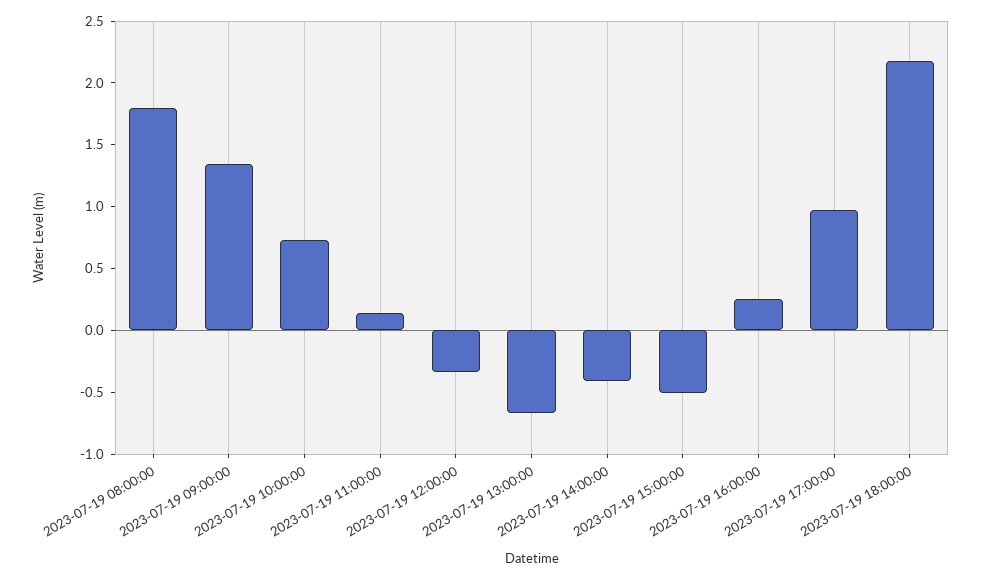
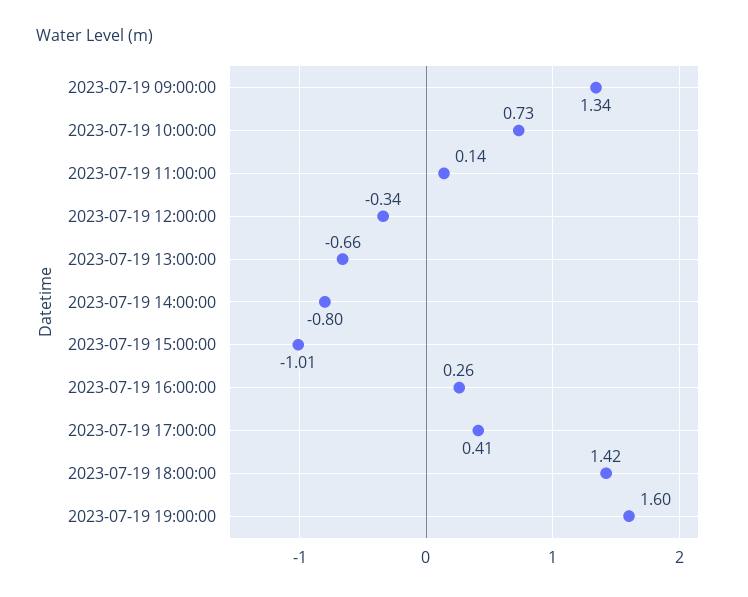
2023-07-19 08:00:00: 1.8 -> none
2023-07-19 14:00:00: -0.4 -> -0.8
2023-07-19 15:00:00: -0.5 -> -1.01
2023-07-19 17:00:00: 1 -> 0.41
2023-07-19 18:00:00: 2.2 -> 1.42
2023-07-19 19:00:00: none -> 1.6

